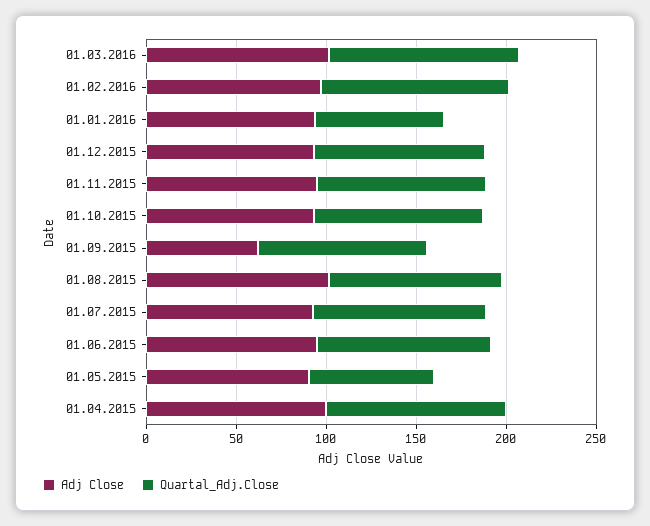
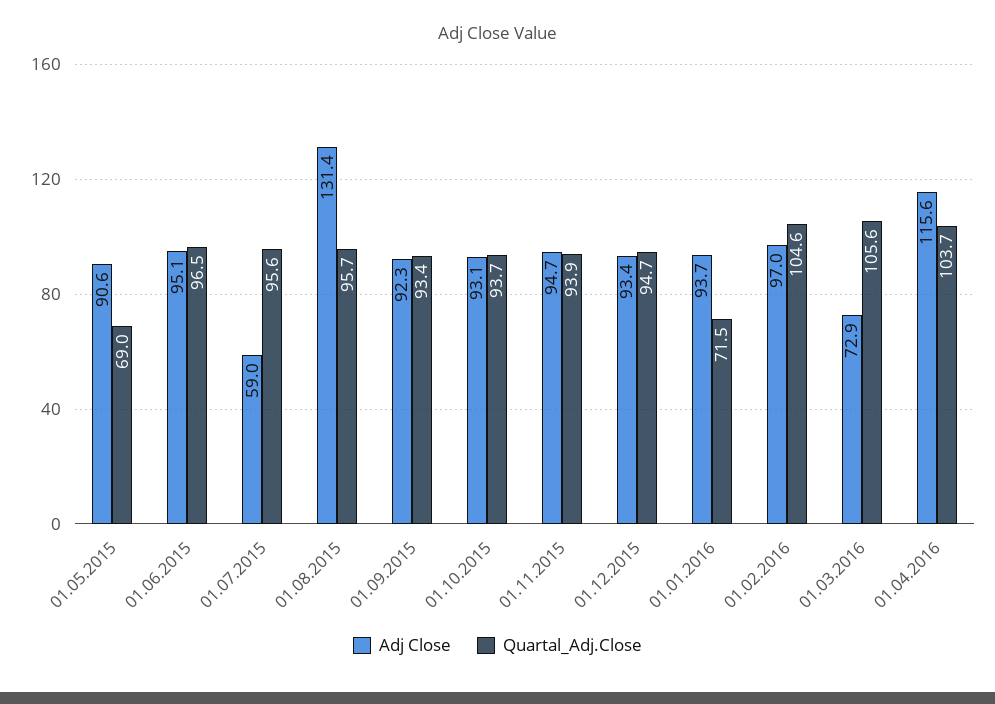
Adj Close, 01.03.2016: 100 -> 72.9
Adj Close, 01.09.2015: 60 -> 92.3
Adj Close, 01.08.2015: 100 -> 131.4
Adj Close, 01.07.2015: 90 -> 59
Adj Close, 01.04.2015: 100 -> none
Quartal_Adj.Close, 01.04.2015: 100 -> none
Adj Close, 01.04.2016: none -> 115.6
Quartal_Adj.Close, 01.04.2016: none -> 103.7

